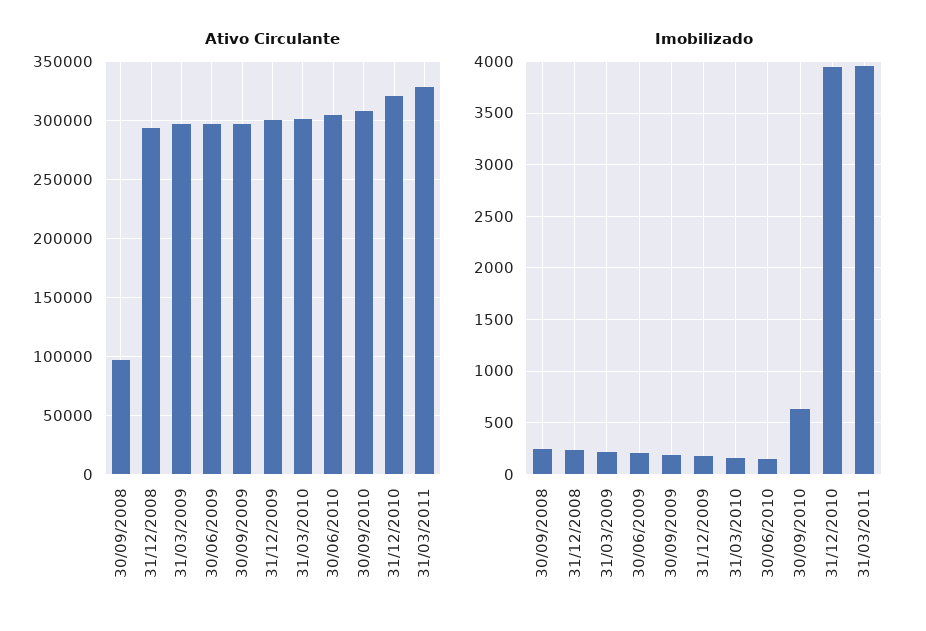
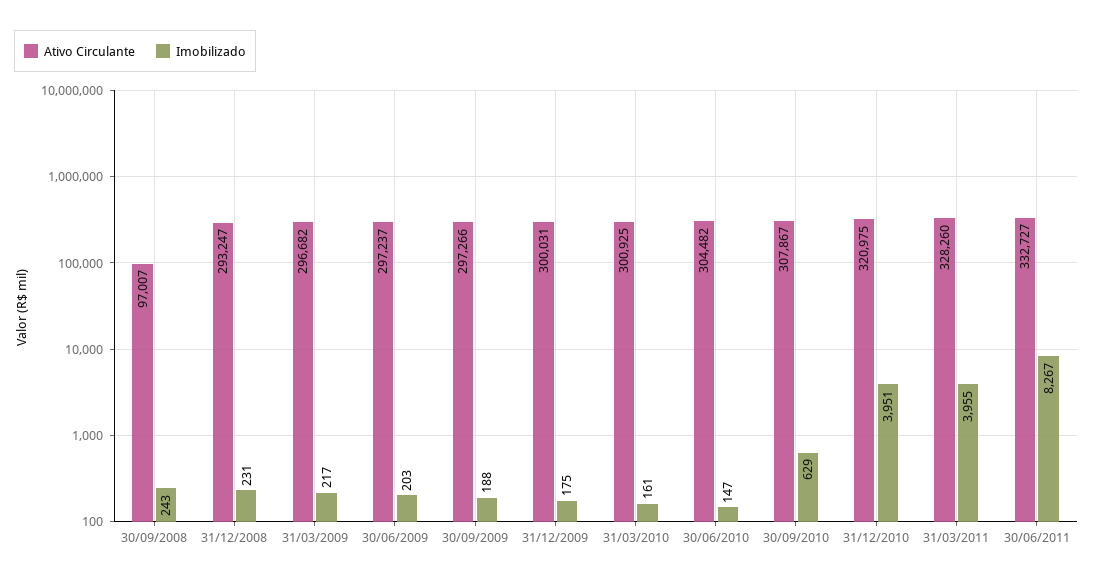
Ativo Circulante, 30/06/2011: none -> 332727
Imobilizado, 30/06/2011: none -> 8267

